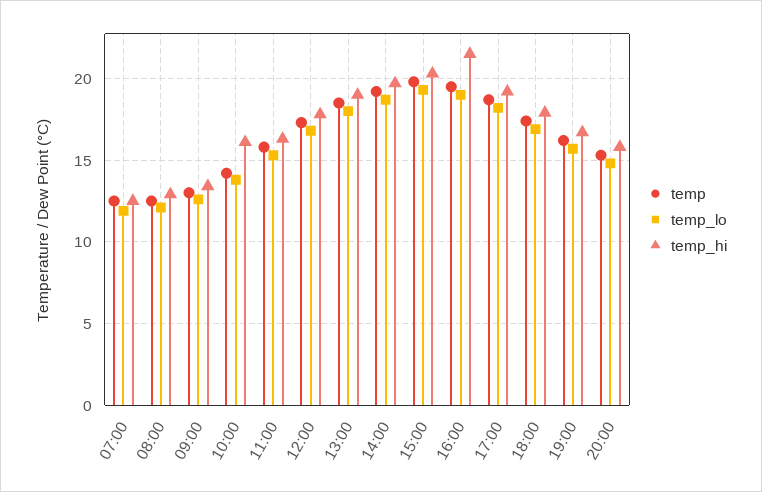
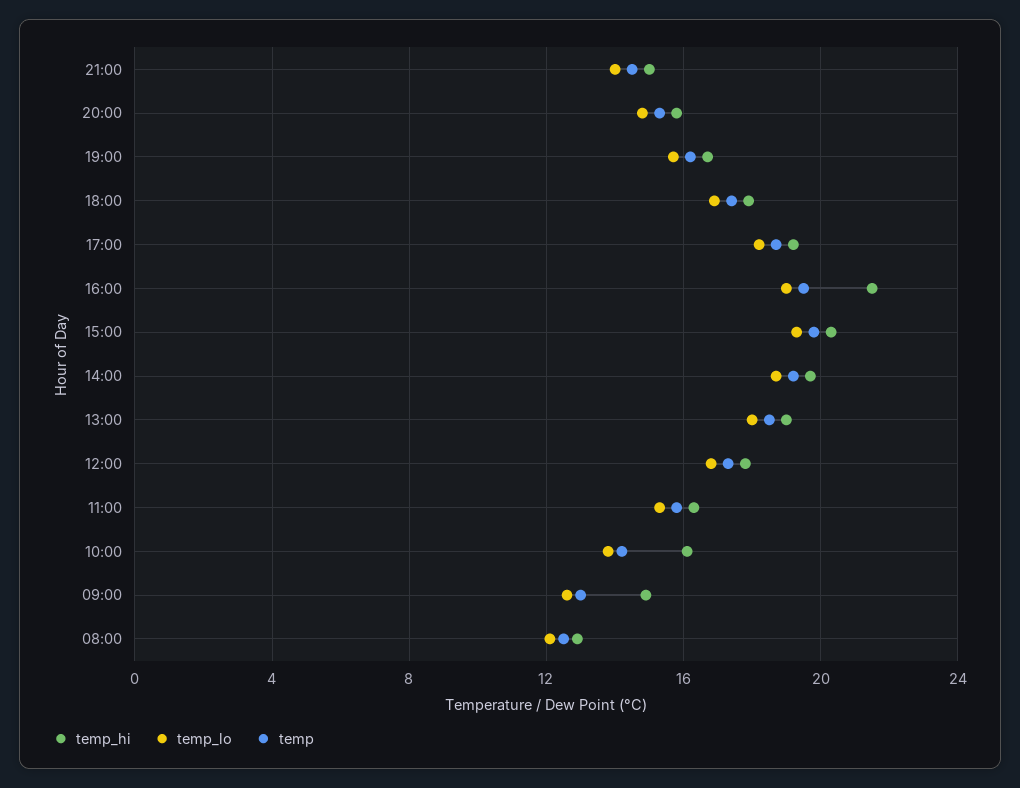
temp, 07:00: 12.5 -> none
temp_lo, 07:00: 12 -> none
temp_hi, 07:00: 12.5 -> none
temp_hi, 09:00: 13.5 -> 15
temp_hi, 21:00: none -> 15
temp_lo, 21:00: none -> 14
temp, 21:00: none -> 14.5

